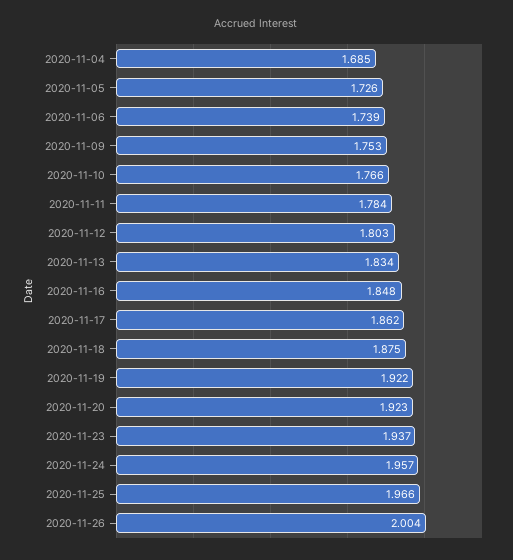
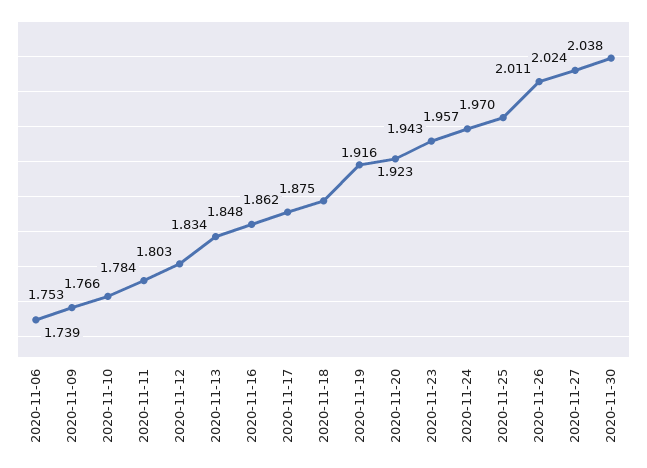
2020-11-04: 1.685 -> none
2020-11-05: 1.726 -> none
2020-11-19: 1.922 -> 1.916
2020-11-23: 1.937 -> 1.943
2020-11-25: 1.966 -> 1.97
2020-11-26: 2.004 -> 2.011
2020-11-27: none -> 2.024
2020-11-30: none -> 2.038

